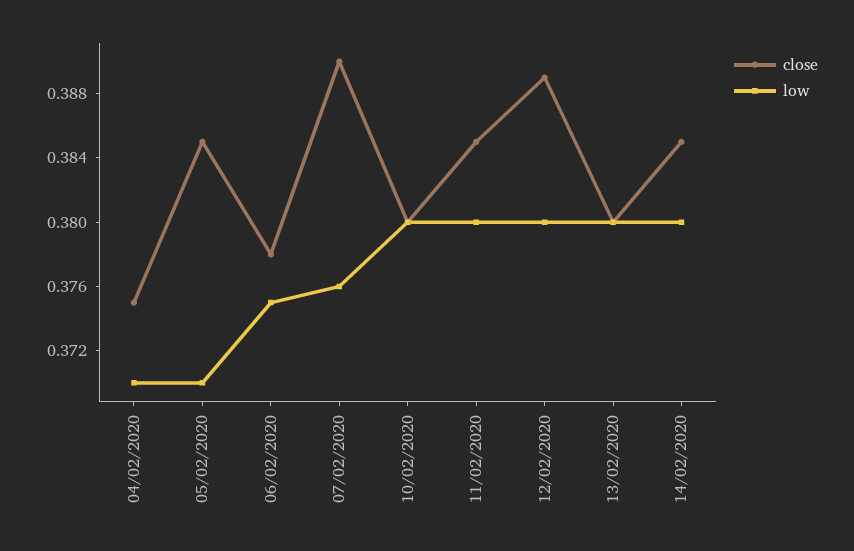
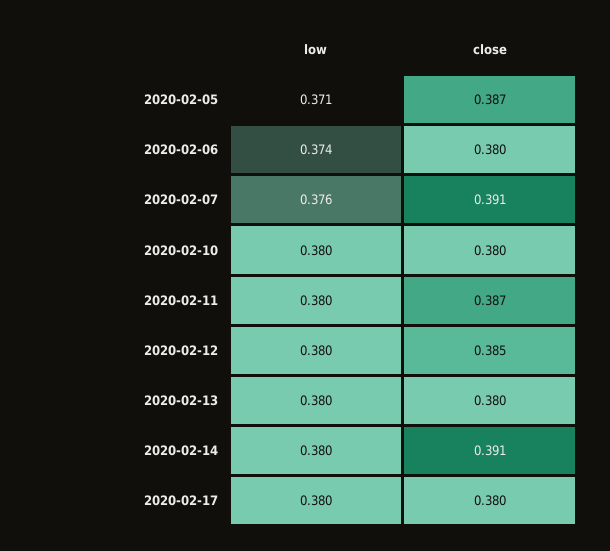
close, 04/02/2020: 0.375 -> none
low, 04/02/2020: 0.37 -> none
close, 05/02/2020: 0.385 -> 0.387
low, 05/02/2020: 0.37 -> 0.371
close, 06/02/2020: 0.378 -> 0.38
low, 06/02/2020: 0.375 -> 0.374
close, 07/02/2020: 0.39 -> 0.391
close, 11/02/2020: 0.385 -> 0.387
close, 12/02/2020: 0.389 -> 0.385
close, 14/02/2020: 0.385 -> 0.391
low, 2020-02-17: none -> 0.38
close, 2020-02-17: none -> 0.38

